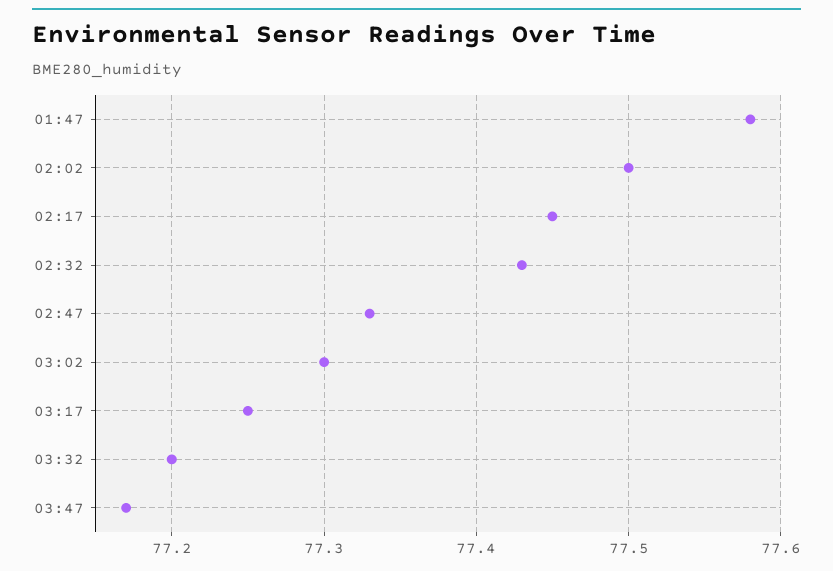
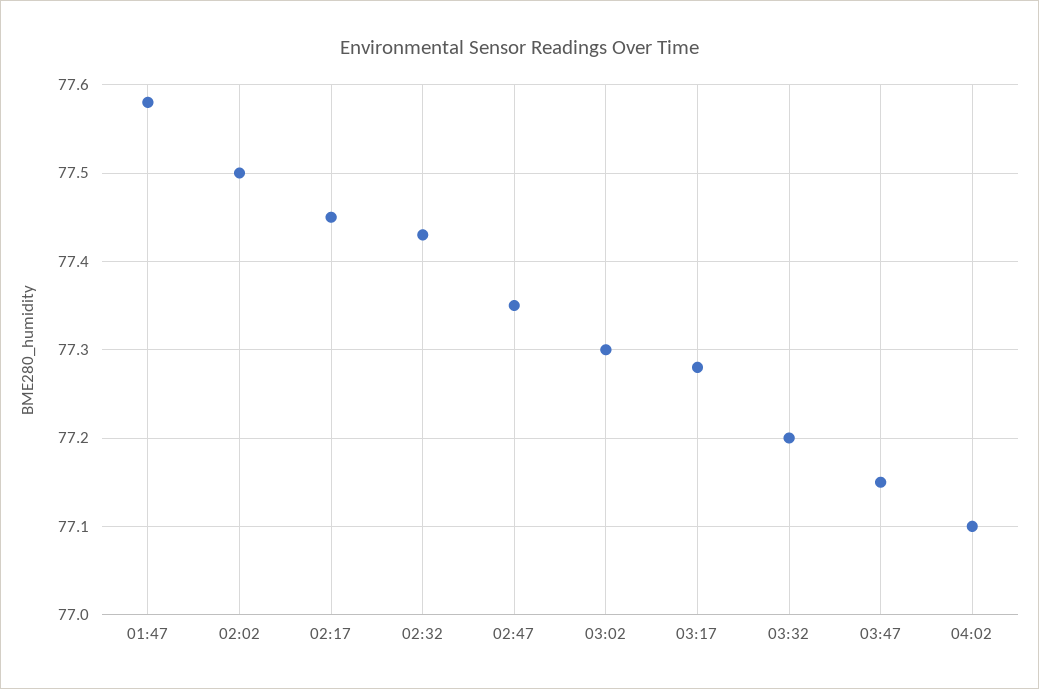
02:47: 77.33 -> 77.35
03:17: 77.25 -> 77.28
03:47: 77.17 -> 77.15
04:02: none -> 77.1

